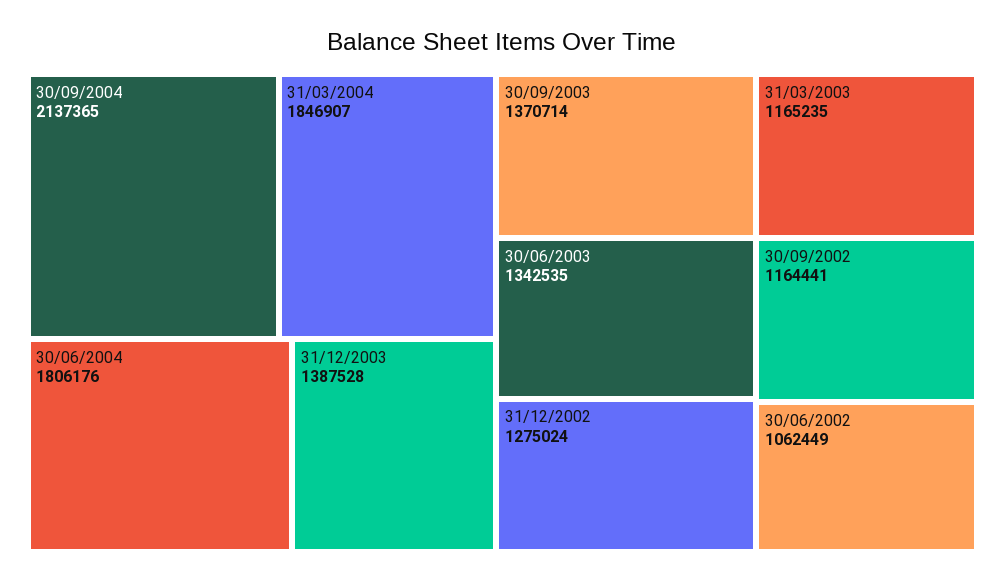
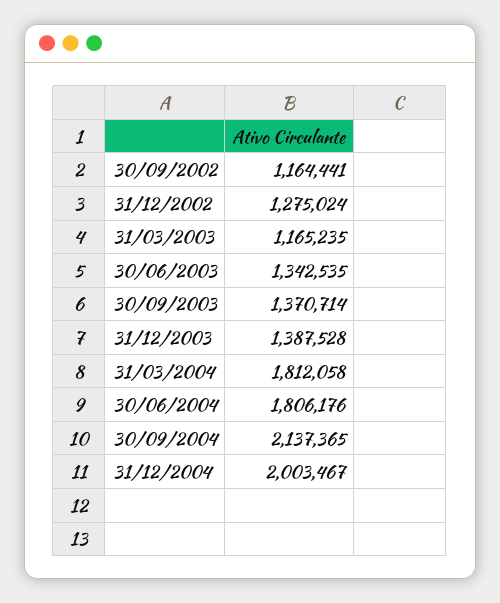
31/03/2004: 1846907 -> 1812058
30/06/2002: 1062449 -> none
31/12/2004: none -> 2003467

